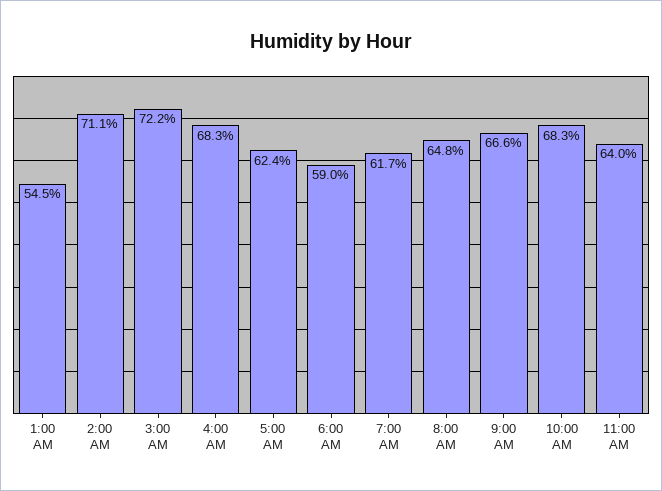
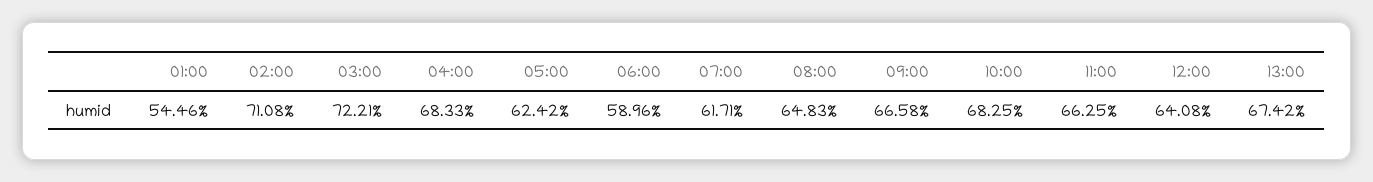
11:00 AM: 64 -> 66.25
12:00: none -> 64.08
13:00: none -> 67.42

